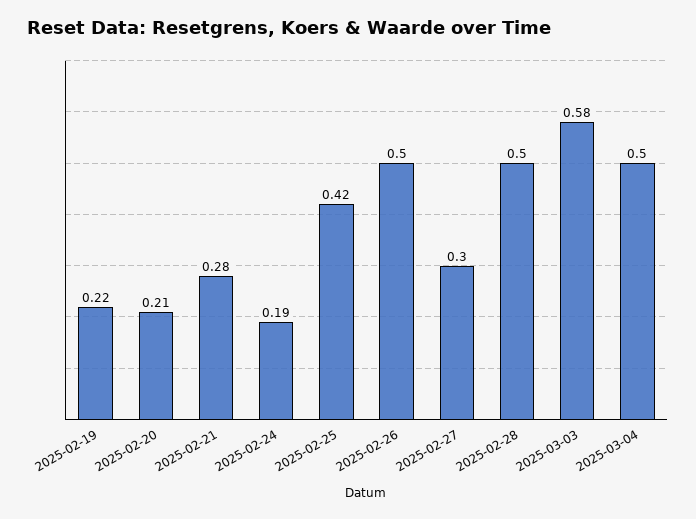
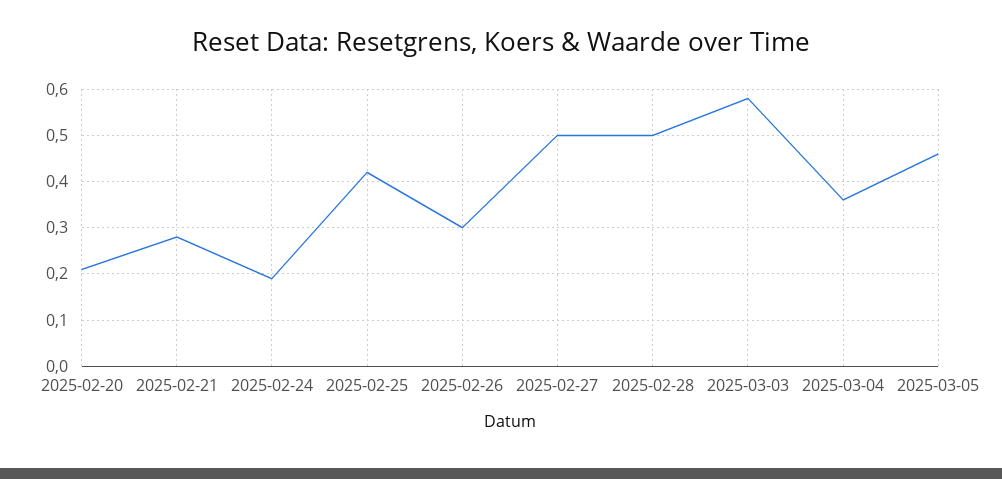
2025-02-19: 0.22 -> none
2025-02-26: 0.5 -> 0.3
2025-02-27: 0.3 -> 0.5
2025-03-04: 0.5 -> 0.35
2025-03-05: none -> 0.45

